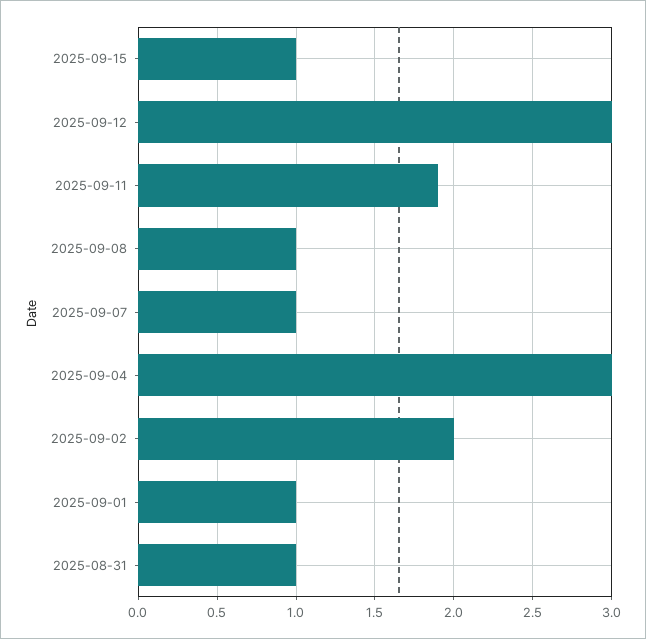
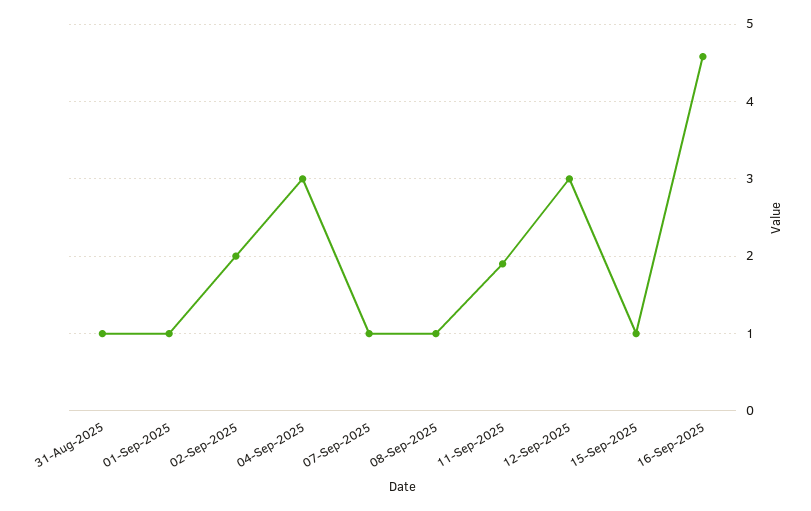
16-Sep-2025: none -> 4.6

